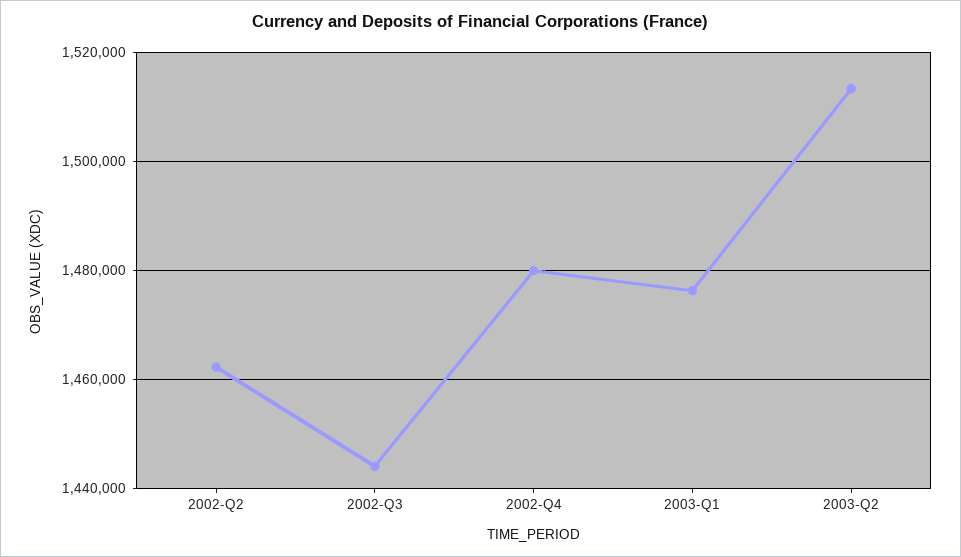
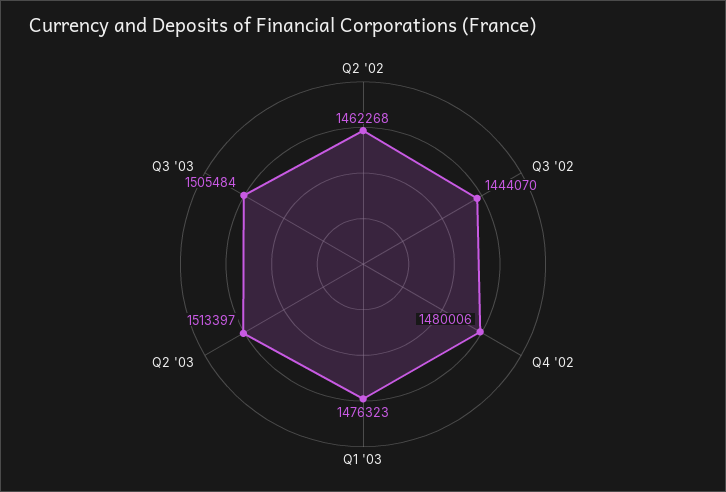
Q3 '03: none -> 1505484

